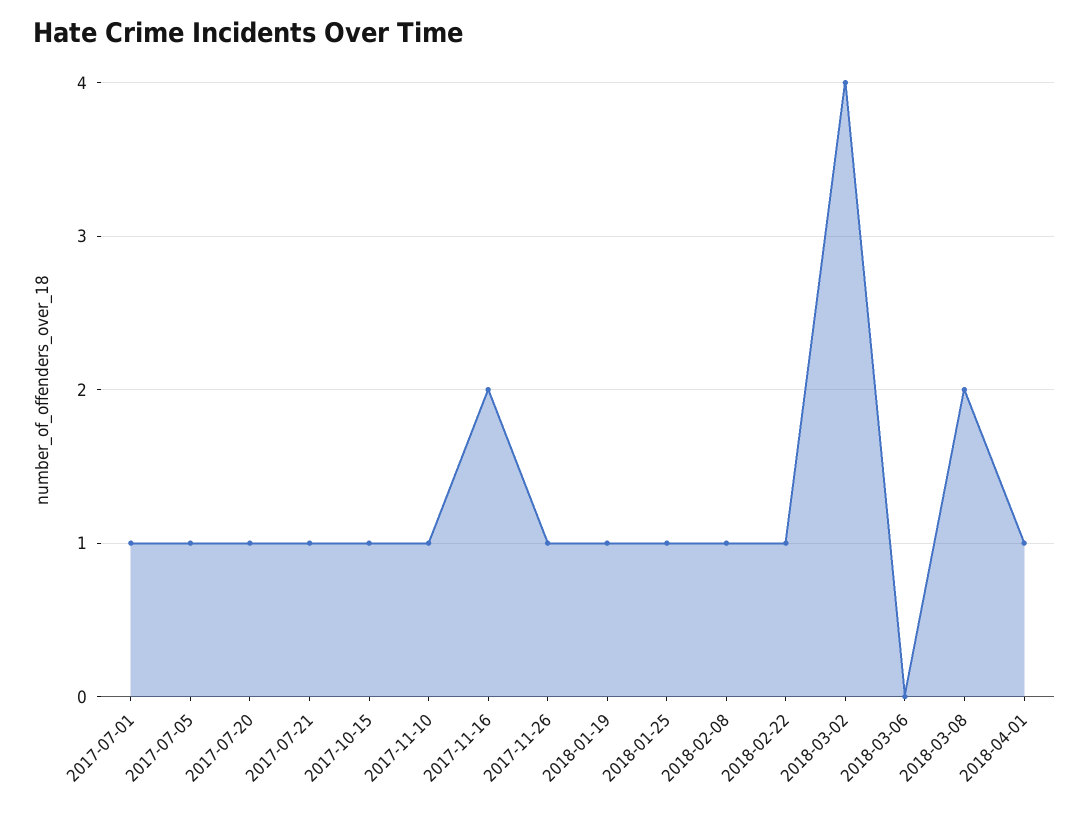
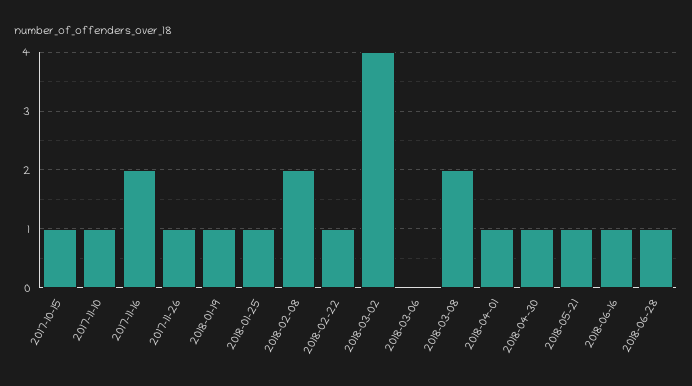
2017-07-01: 1 -> none
2017-07-05: 1 -> none
2017-07-20: 1 -> none
2017-07-21: 1 -> none
2018-02-08: 1 -> 2
2018-04-30: none -> 1
2018-05-21: none -> 1
2018-06-16: none -> 1
2018-06-28: none -> 1

